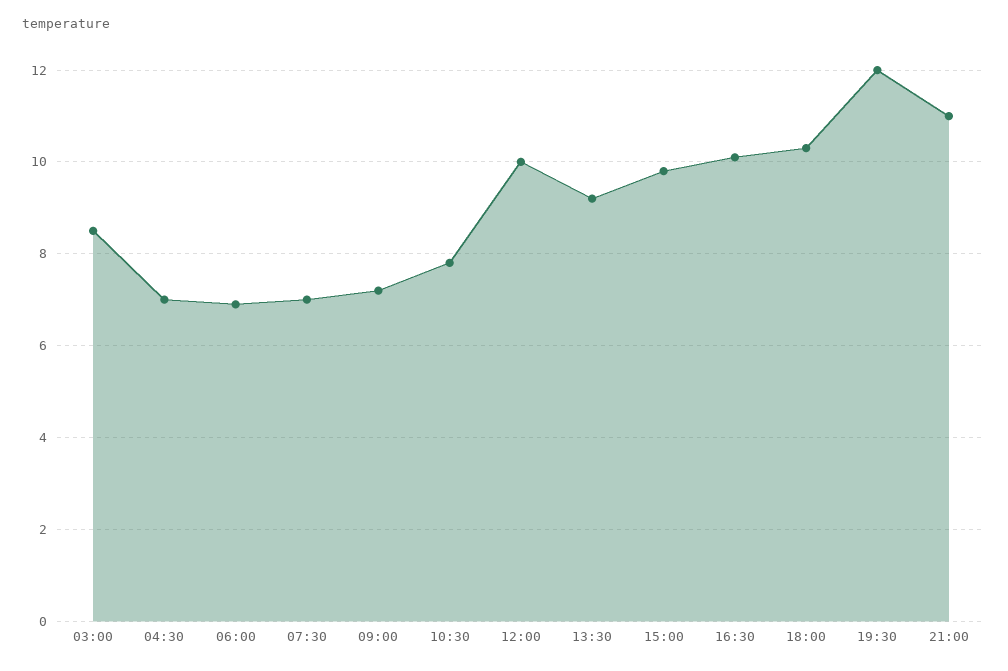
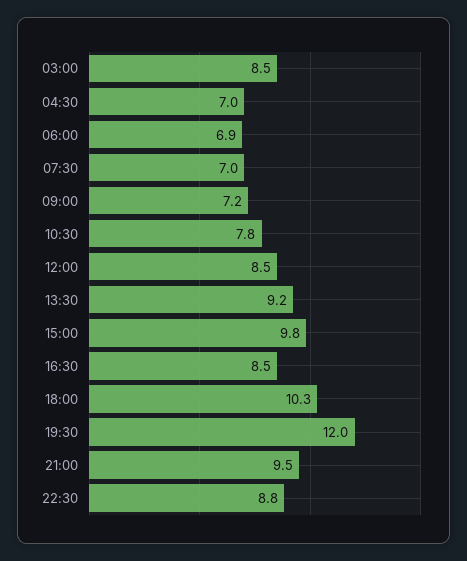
12:00: 10 -> 8.5
16:30: 10 -> 8.5
21:00: 11 -> 9.5
22:30: none -> 8.8

